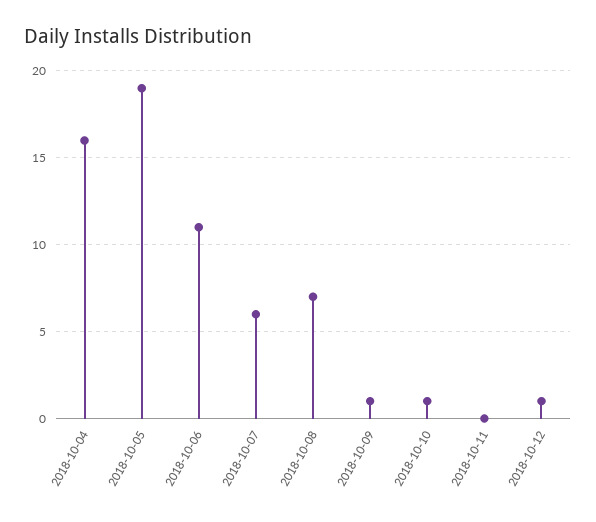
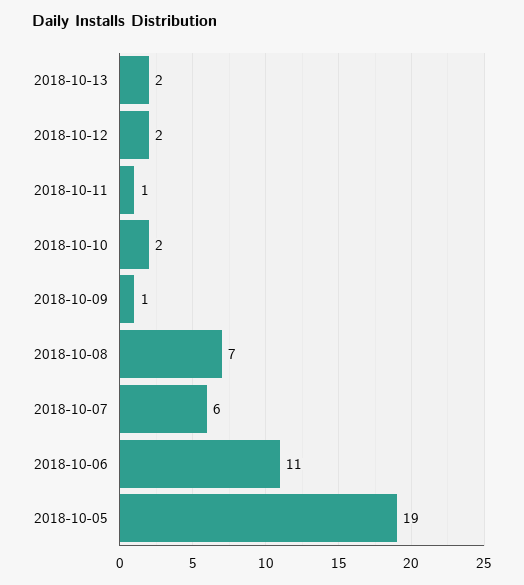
2018-10-04: 16 -> none
2018-10-10: 1 -> 2
2018-10-11: 0 -> 1
2018-10-12: 1 -> 2
2018-10-13: none -> 2

